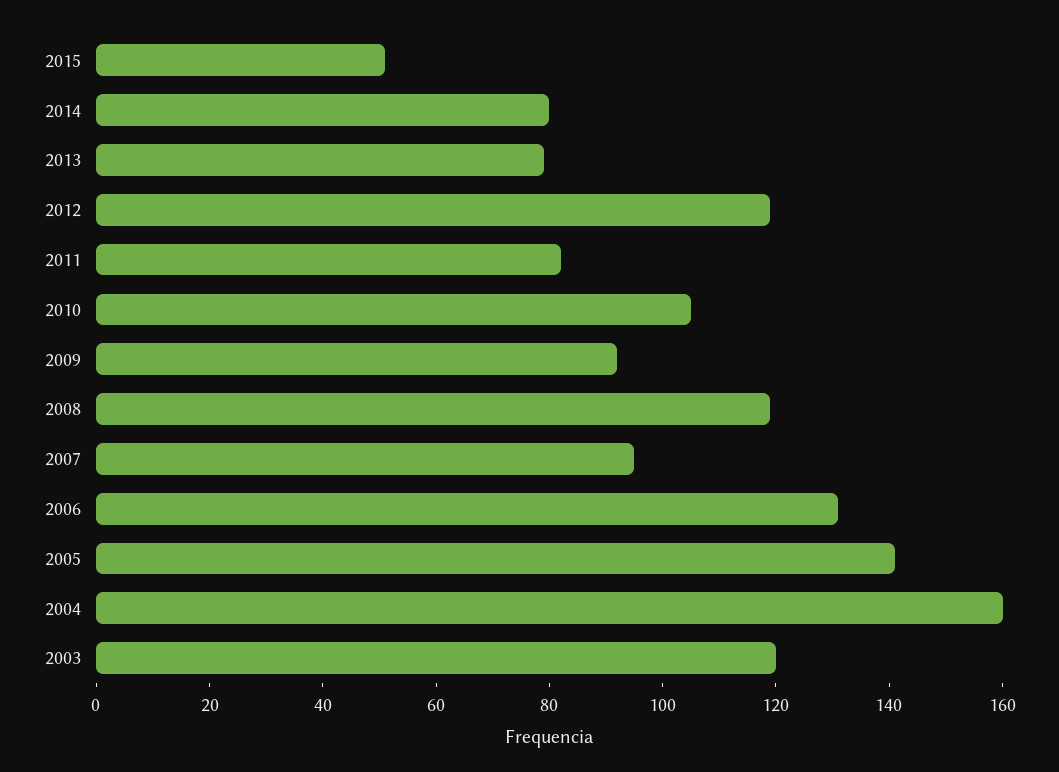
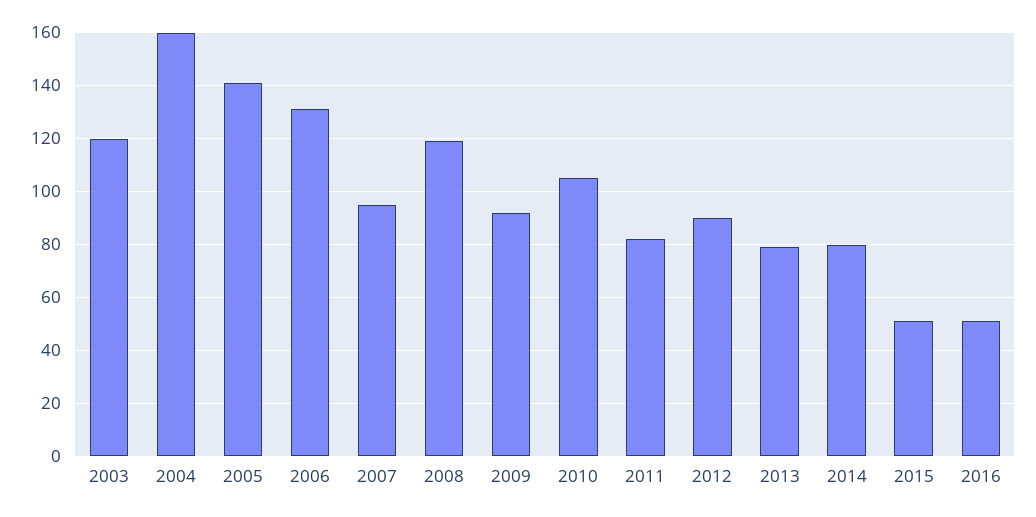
2012: 120 -> 90
2016: none -> 50

